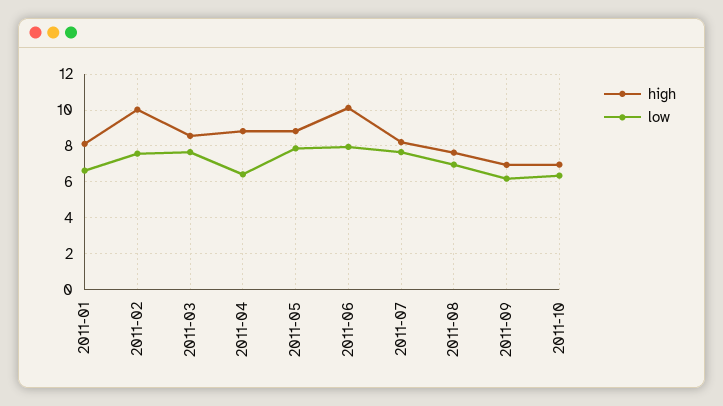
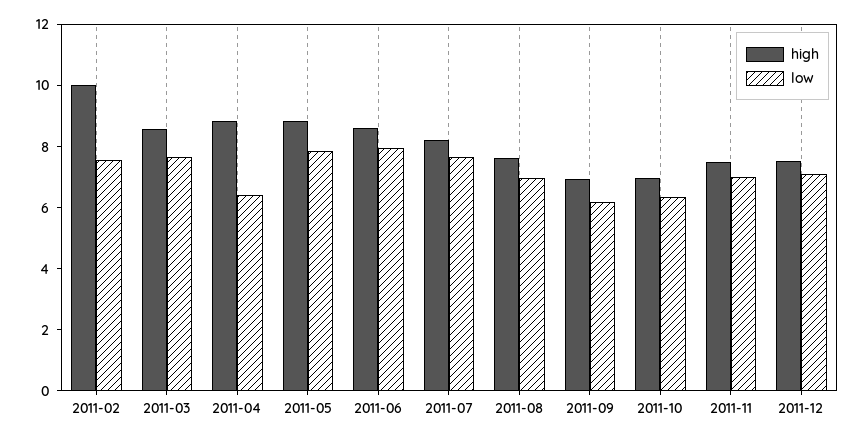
high, 2011-01: 8 -> none
low, 2011-01: 6.5 -> none
high, 2011-06: 10 -> 8.5
high, 2011-11: none -> 7.5
low, 2011-11: none -> 7
high, 2011-12: none -> 7.5
low, 2011-12: none -> 7

